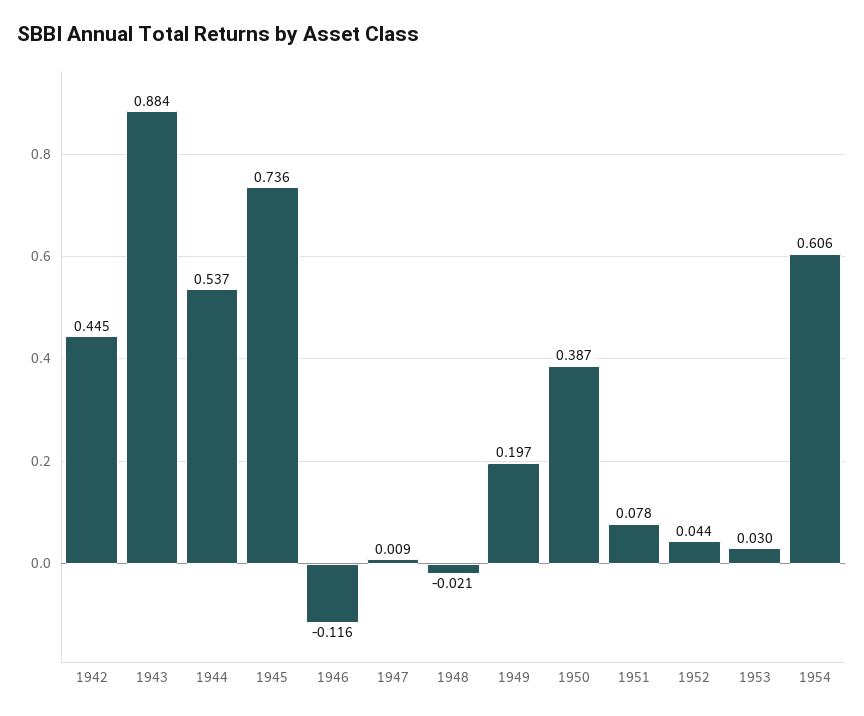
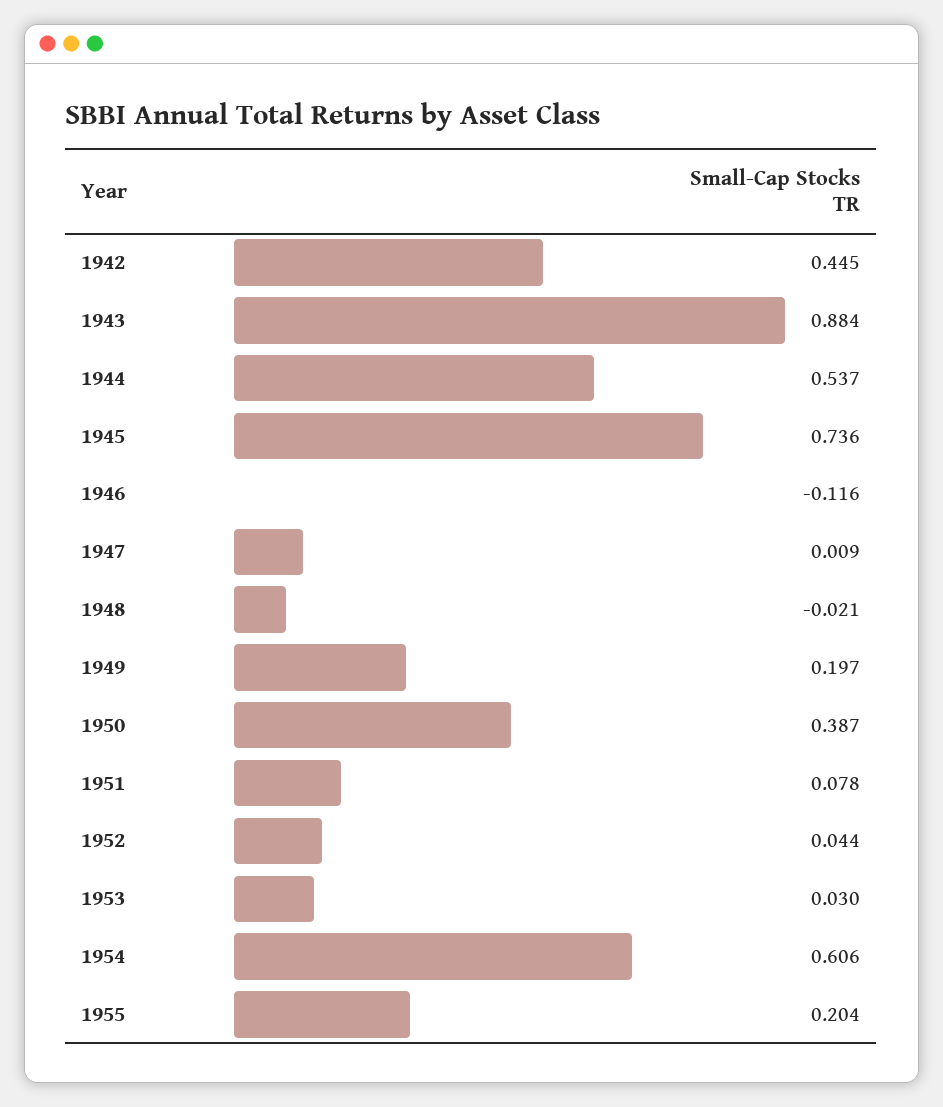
1955: none -> 0.204

